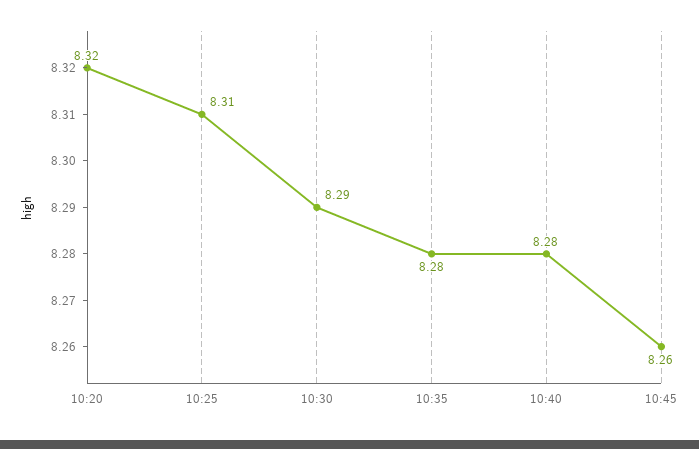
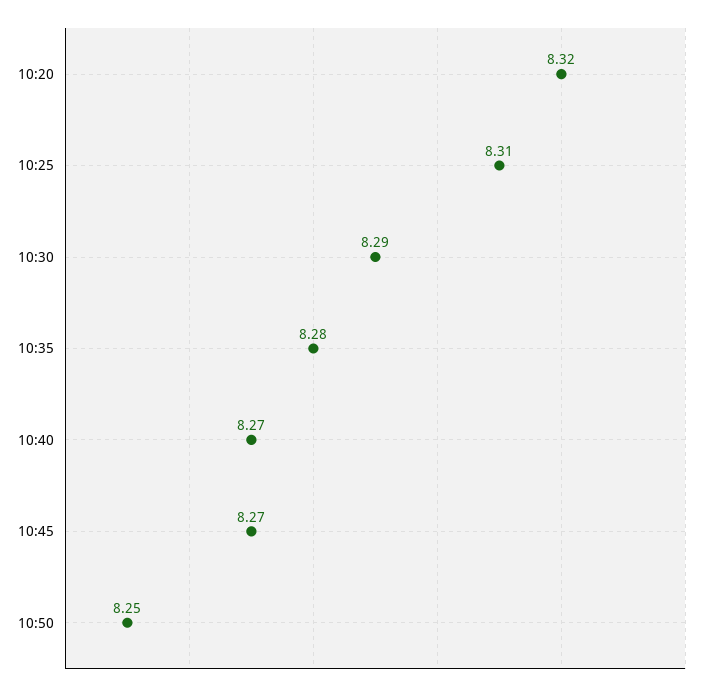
10:40: 8.28 -> 8.27
10:45: 8.26 -> 8.27
10:50: none -> 8.25

